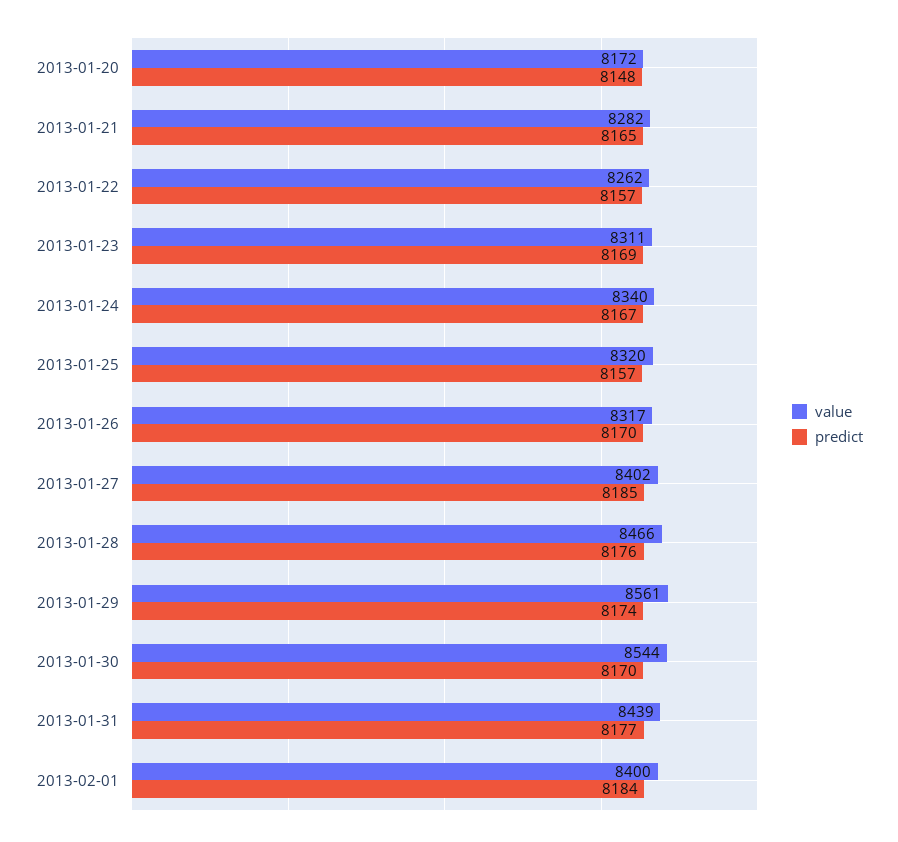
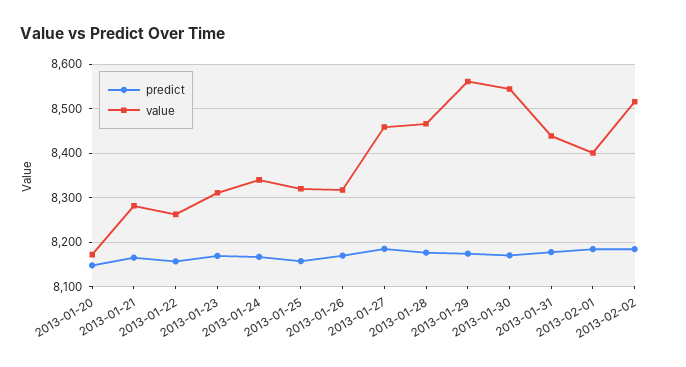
value, 2013-01-27: 8402 -> 8460
predict, 2013-02-02: none -> 8180
value, 2013-02-02: none -> 8520

